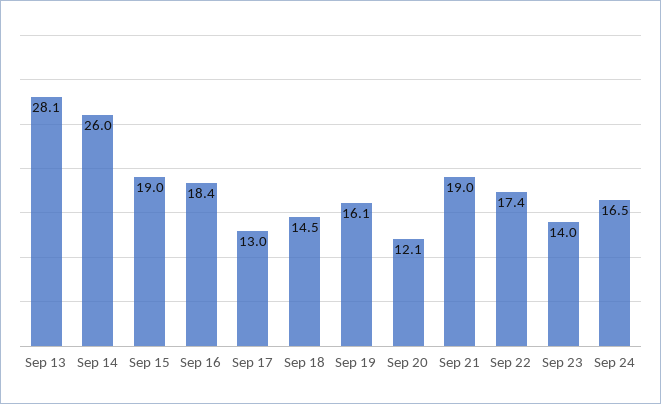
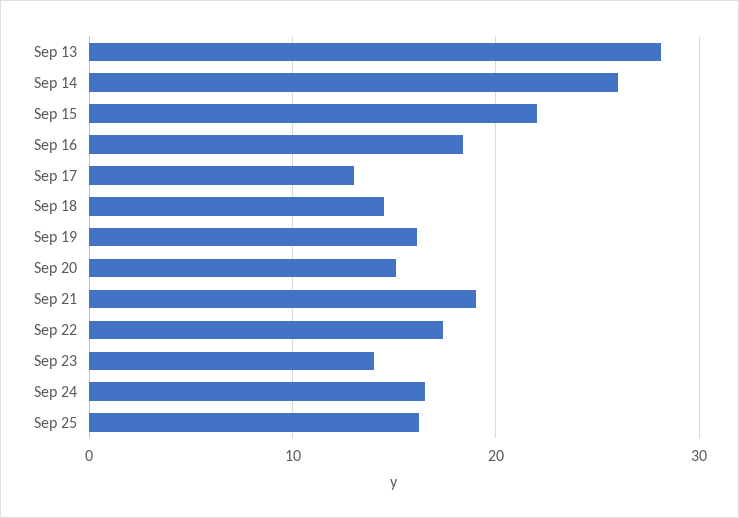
Sep 15: 19 -> 22
Sep 20: 12.1 -> 15
Sep 25: none -> 16

